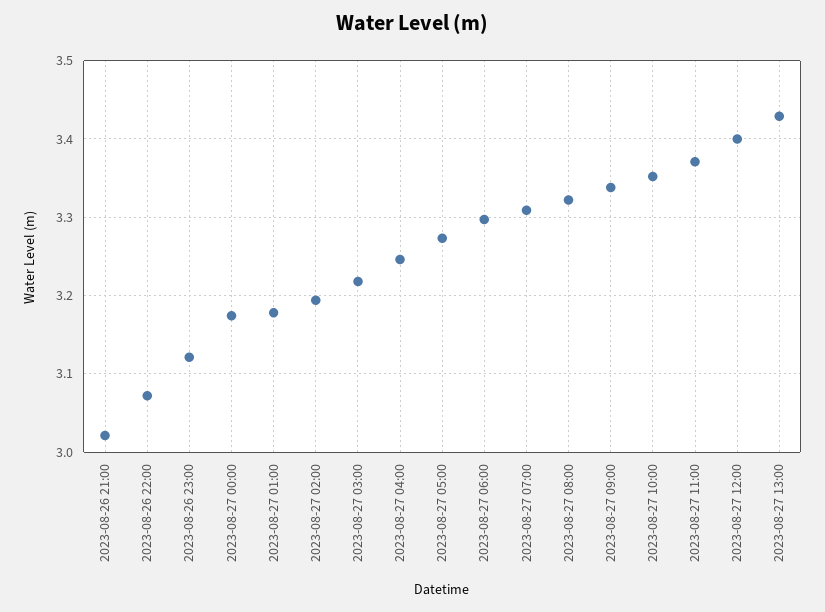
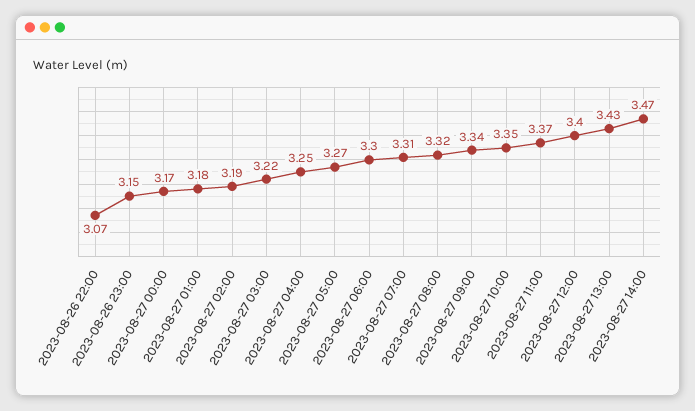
2023-08-26 21:00: 3.02 -> none
2023-08-26 23:00: 3.12 -> 3.15
2023-08-27 14:00: none -> 3.47

